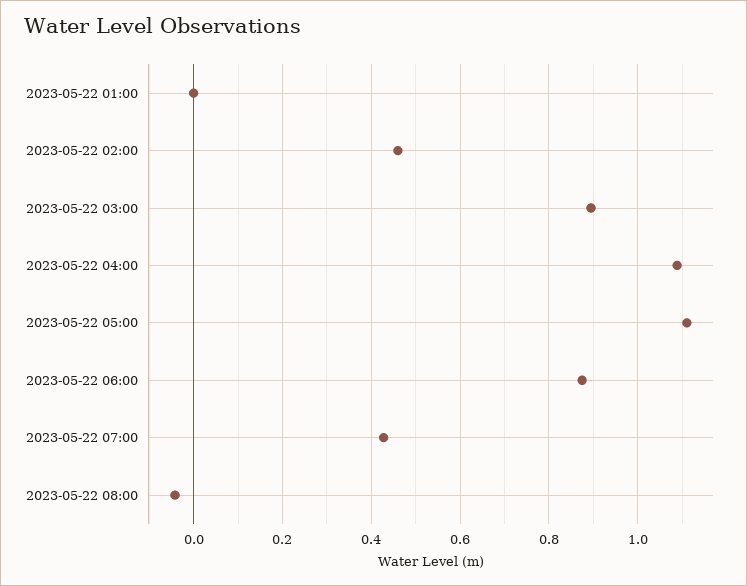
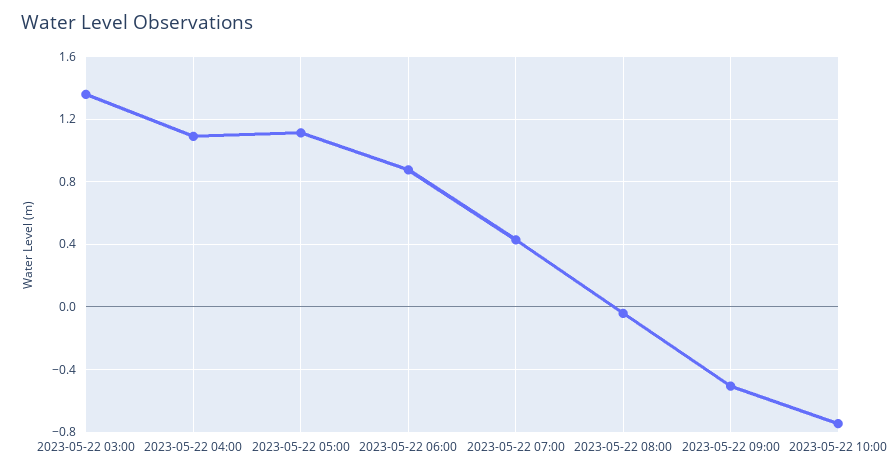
2023-05-22 01:00: 0 -> none
2023-05-22 02:00: 0.46 -> none
2023-05-22 03:00: 0.9 -> 1.35
2023-05-22 09:00: none -> -0.5
2023-05-22 10:00: none -> -0.75

